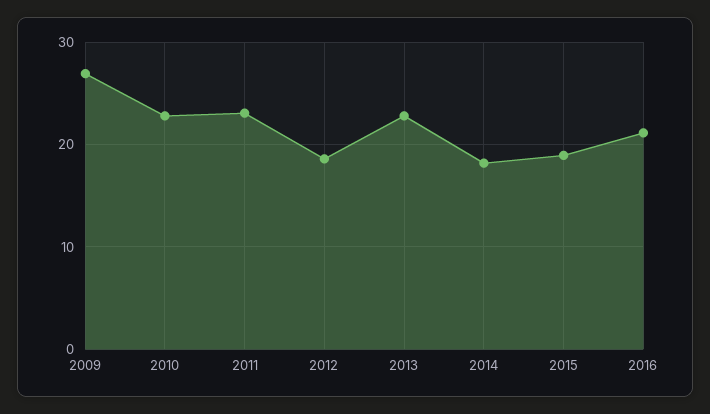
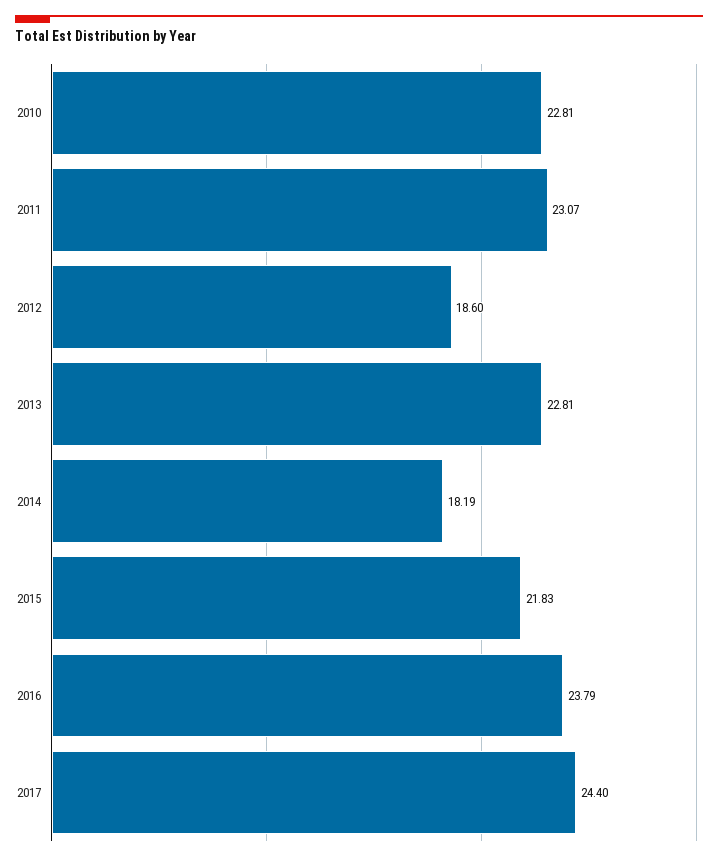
2009: 27 -> none
2015: 19 -> 21.83
2016: 21 -> 23.79
2017: none -> 24.4

